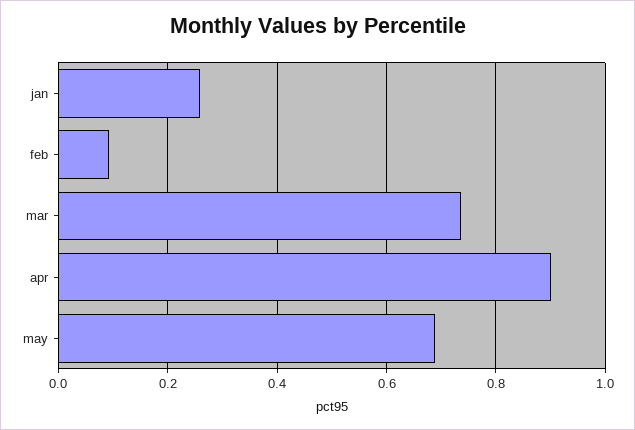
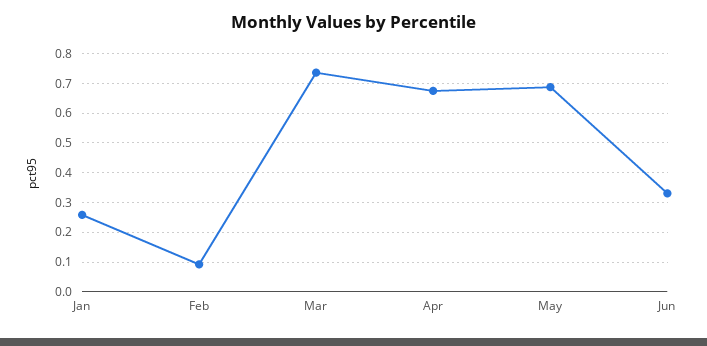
apr: 0.9 -> 0.675
Jun: none -> 0.325

